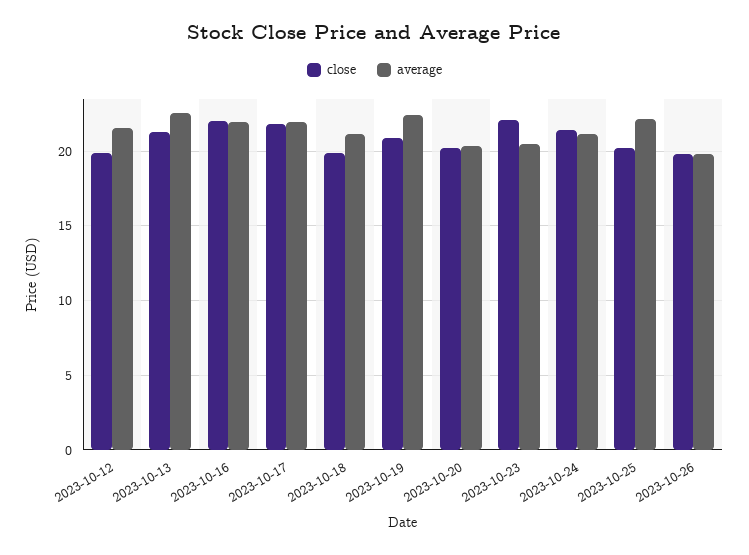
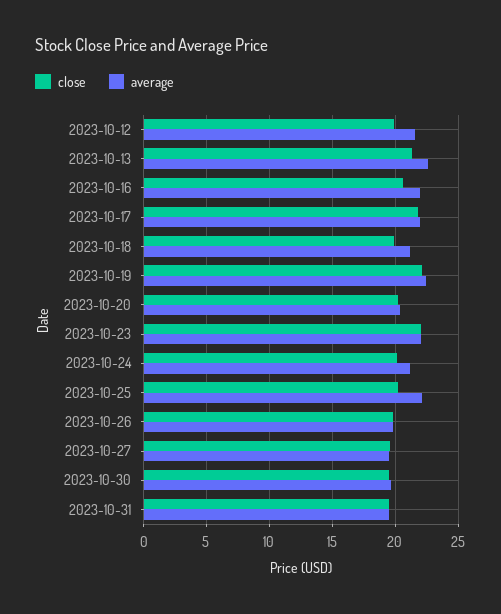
close, 2023-10-16: 22 -> 20.5
close, 2023-10-19: 21 -> 22
average, 2023-10-23: 20.5 -> 22
close, 2023-10-24: 21.5 -> 20
close, 2023-10-27: none -> 19.5
average, 2023-10-27: none -> 19.5
close, 2023-10-30: none -> 19.5
average, 2023-10-30: none -> 19.5
close, 2023-10-31: none -> 19.5
average, 2023-10-31: none -> 19.5

